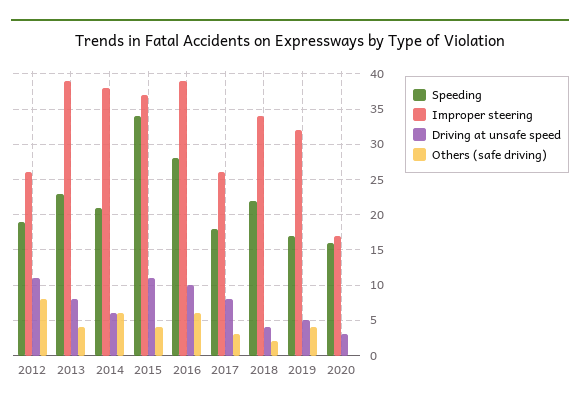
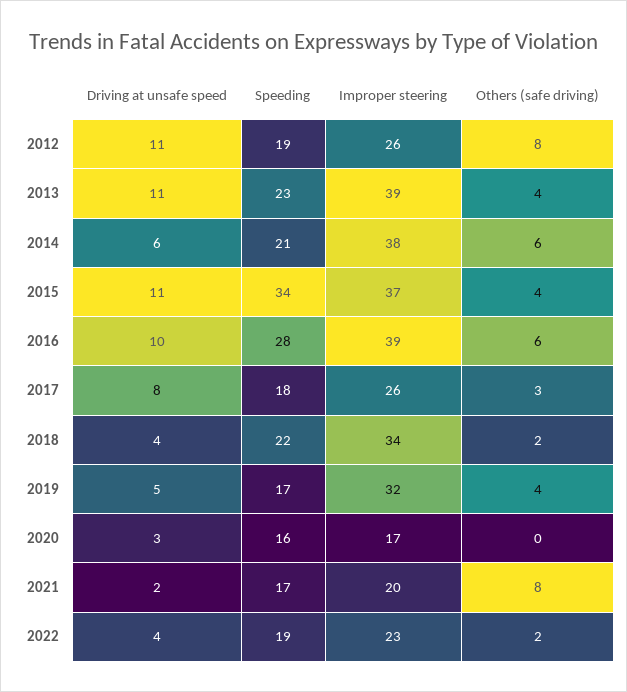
Driving at unsafe speed, 2013: 8 -> 11
Driving at unsafe speed, 2021: none -> 2
Speeding, 2021: none -> 17
Improper steering, 2021: none -> 20
Others (safe driving), 2021: none -> 8
Driving at unsafe speed, 2022: none -> 4
Speeding, 2022: none -> 19
Improper steering, 2022: none -> 23
Others (safe driving), 2022: none -> 2

